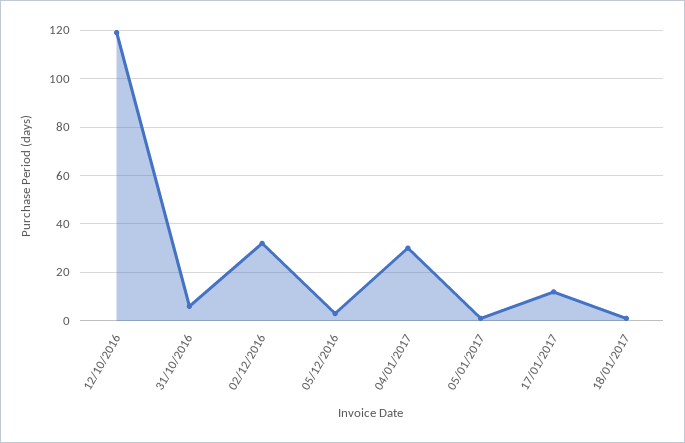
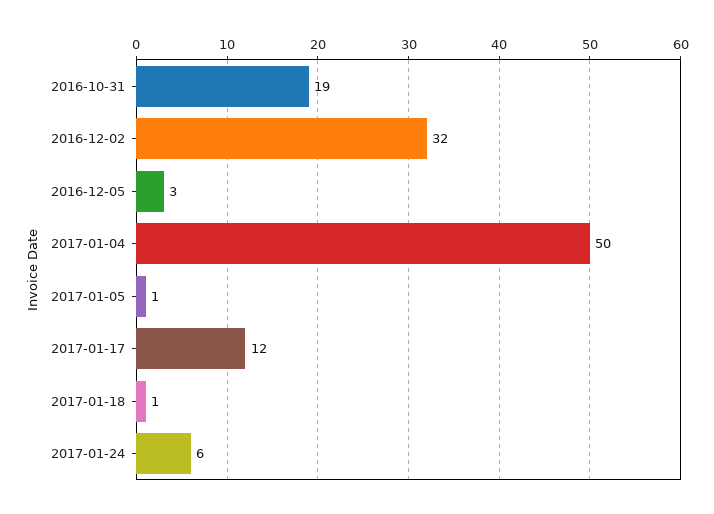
12/10/2016: 120 -> none
31/10/2016: 5 -> 19
04/01/2017: 30 -> 50
2017-01-24: none -> 6

